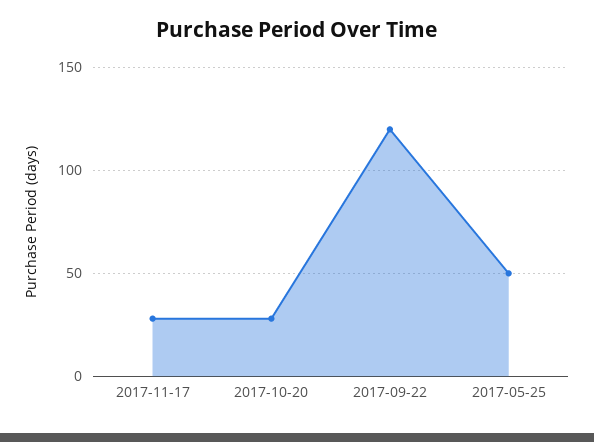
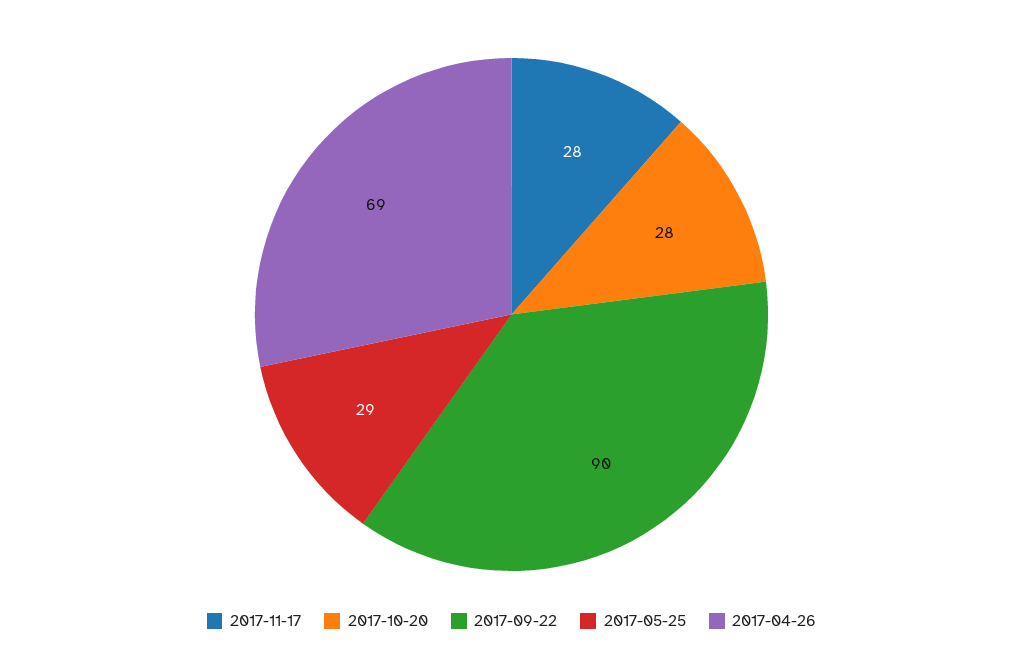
2017-09-22: 120 -> 90
2017-05-25: 50 -> 29
2017-04-26: none -> 69

